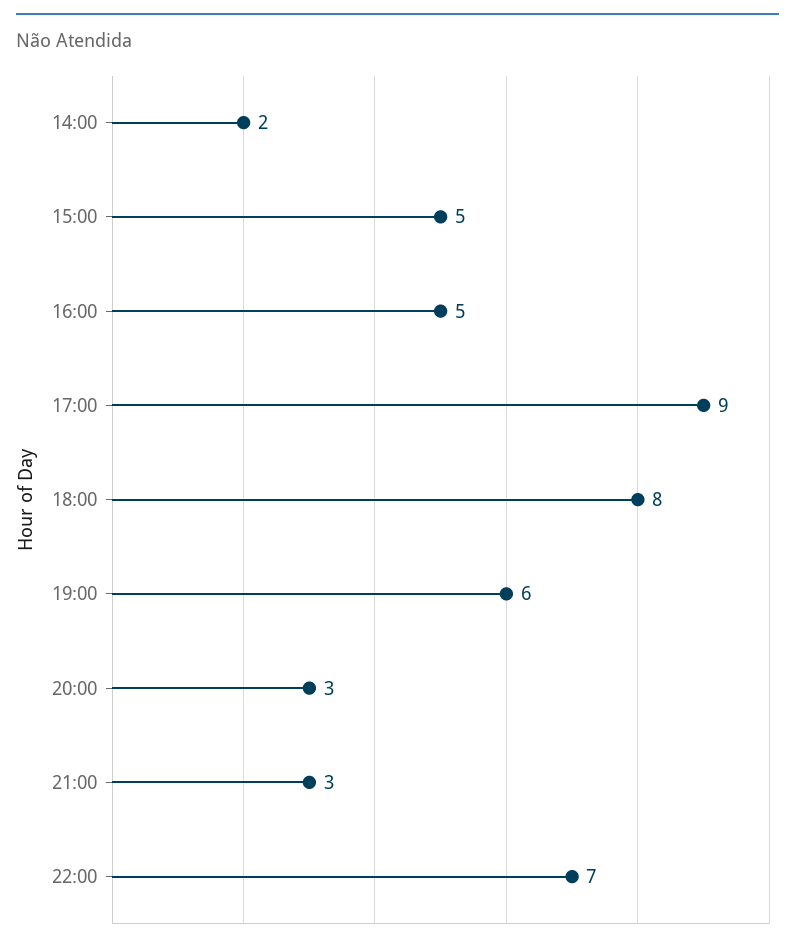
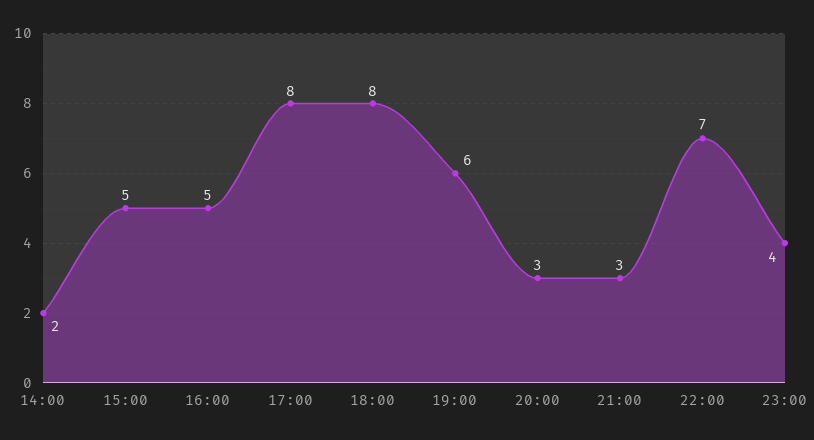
17:00: 9 -> 8
23:00: none -> 4

